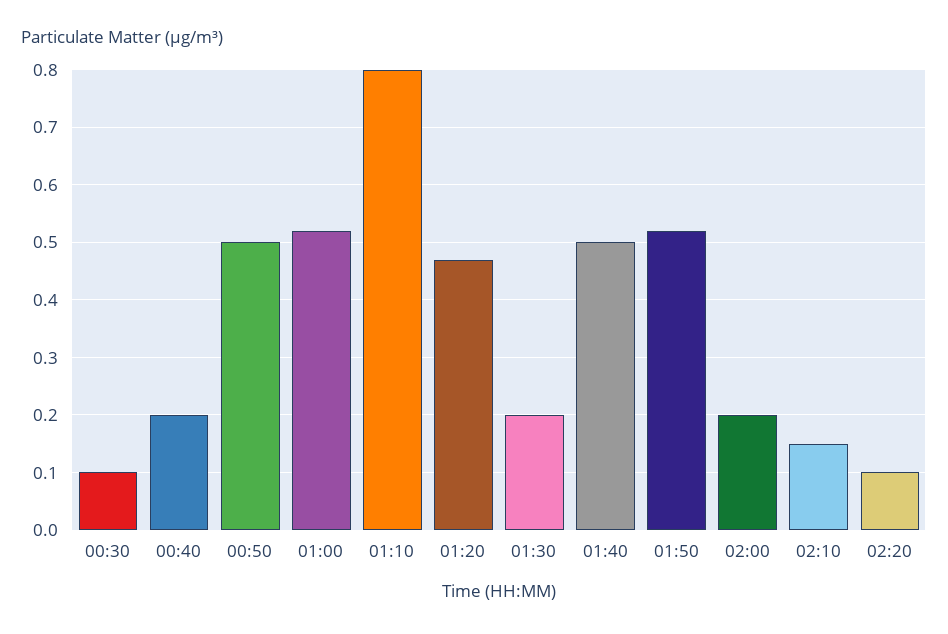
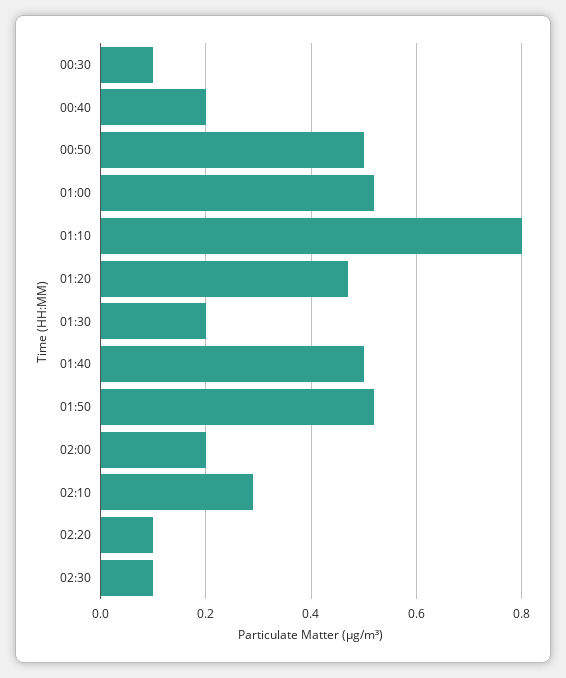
02:10: 0.15 -> 0.3
02:30: none -> 0.1

